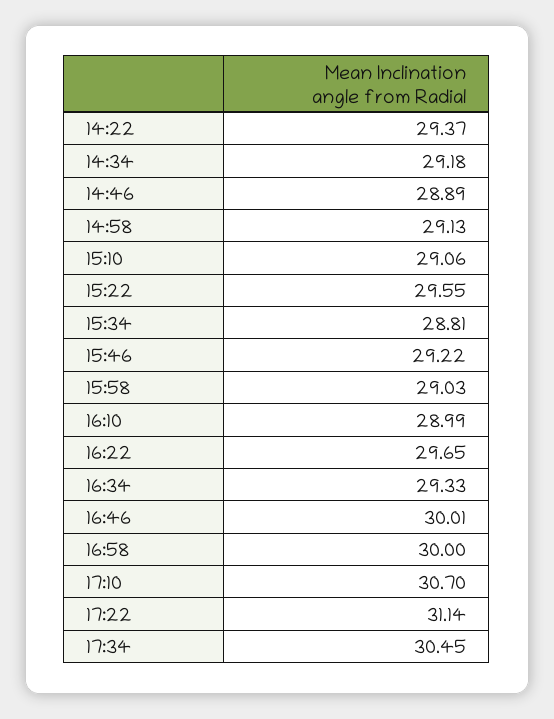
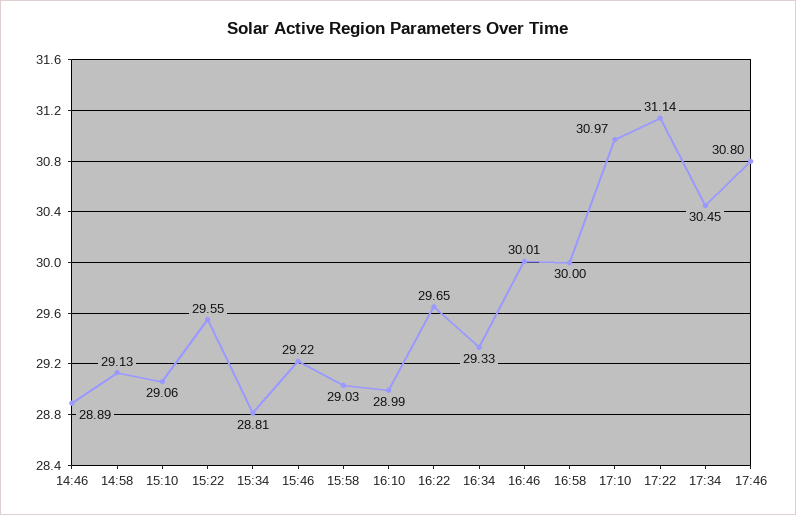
14:22: 29.37 -> none
14:34: 29.18 -> none
17:10: 30.7 -> 30.97
17:46: none -> 30.8

